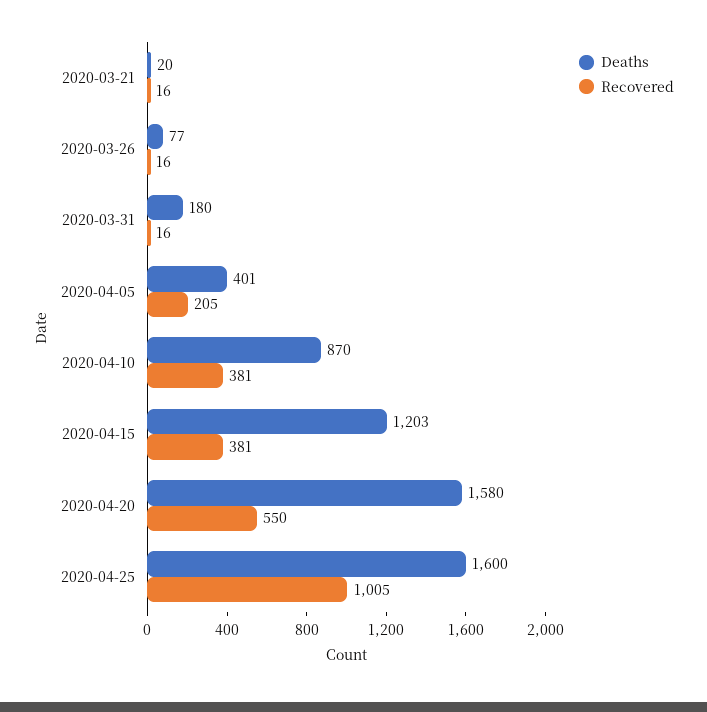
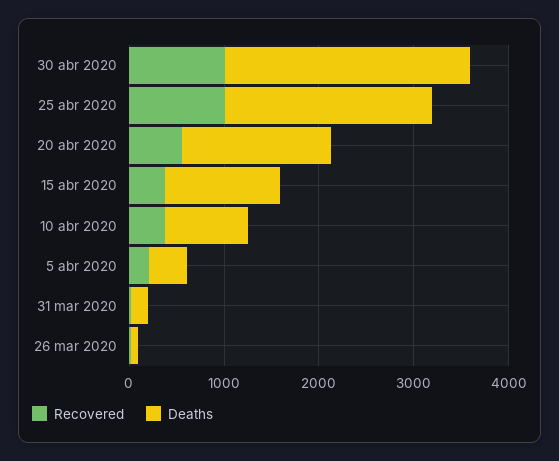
Deaths, 2020-03-21: 20 -> none
Recovered, 2020-03-21: 16 -> none
Deaths, 2020-04-25: 1600 -> 2200
Recovered, 30 abr 2020: none -> 1000
Deaths, 30 abr 2020: none -> 2600

